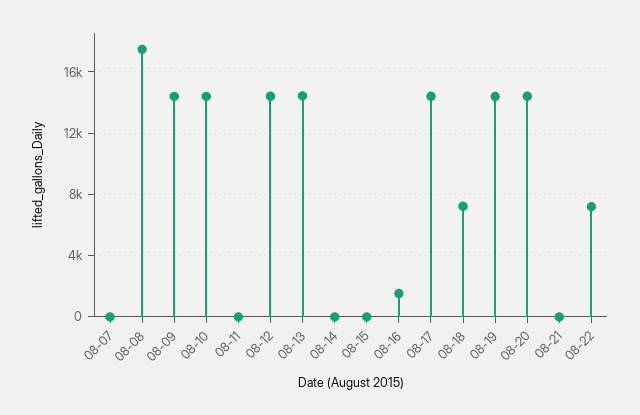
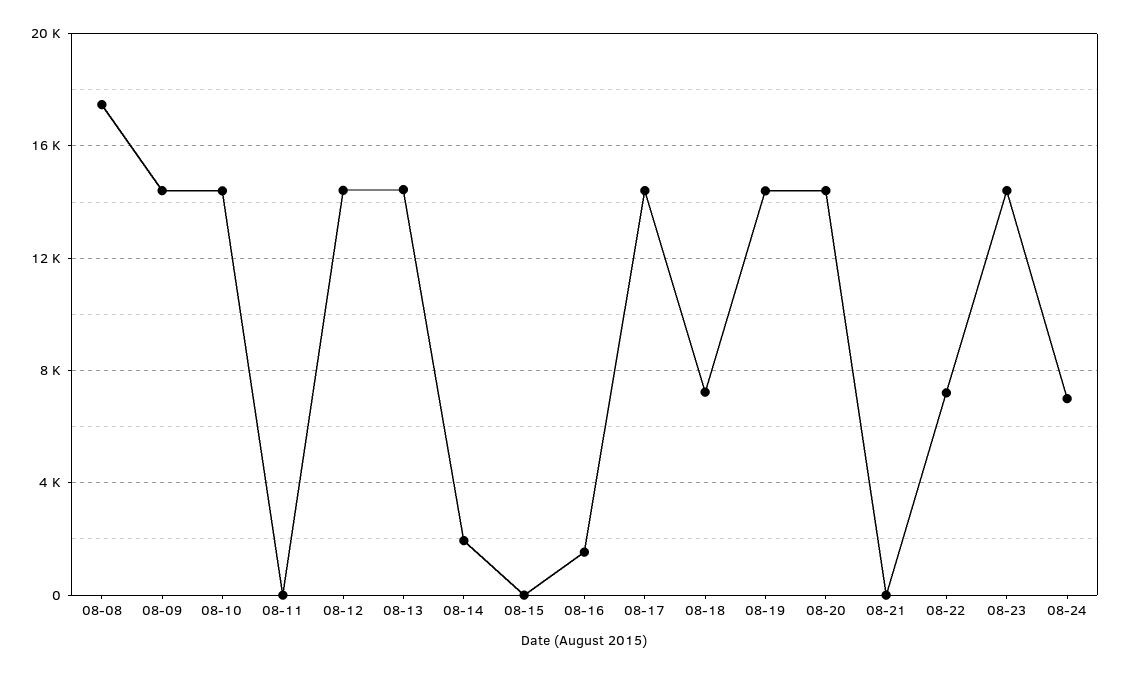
08-07: 0 -> none
08-14: 0 -> 2000
08-23: none -> 14500
08-24: none -> 7000

